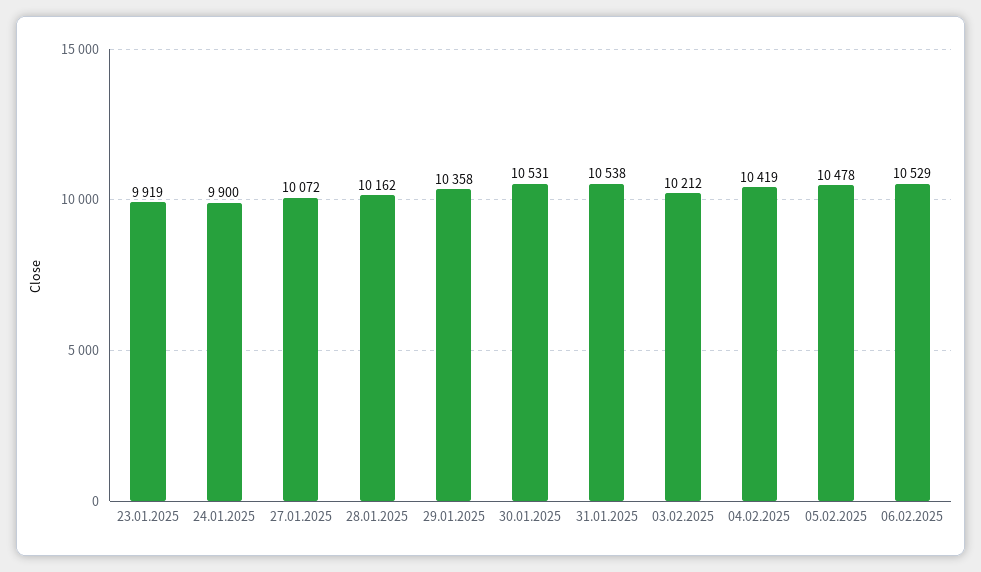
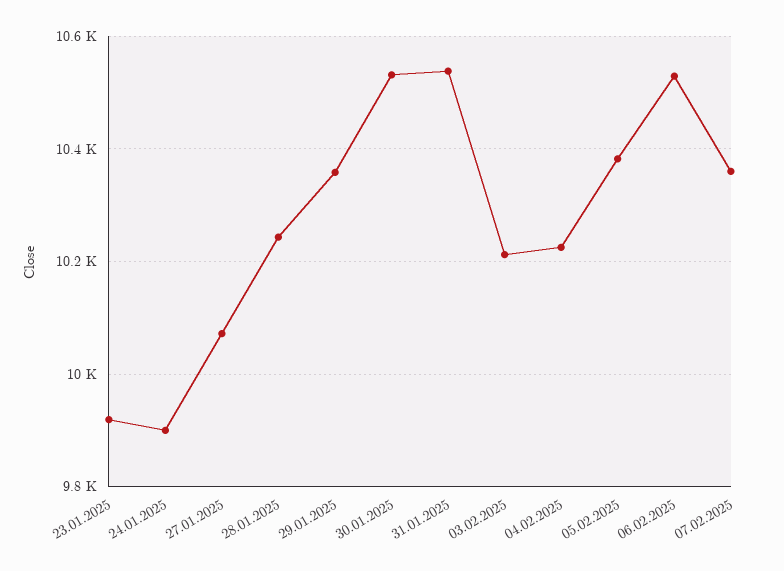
28.01.2025: 10162 -> 10240
04.02.2025: 10419 -> 10220
05.02.2025: 10478 -> 10380
07.02.2025: none -> 10360

